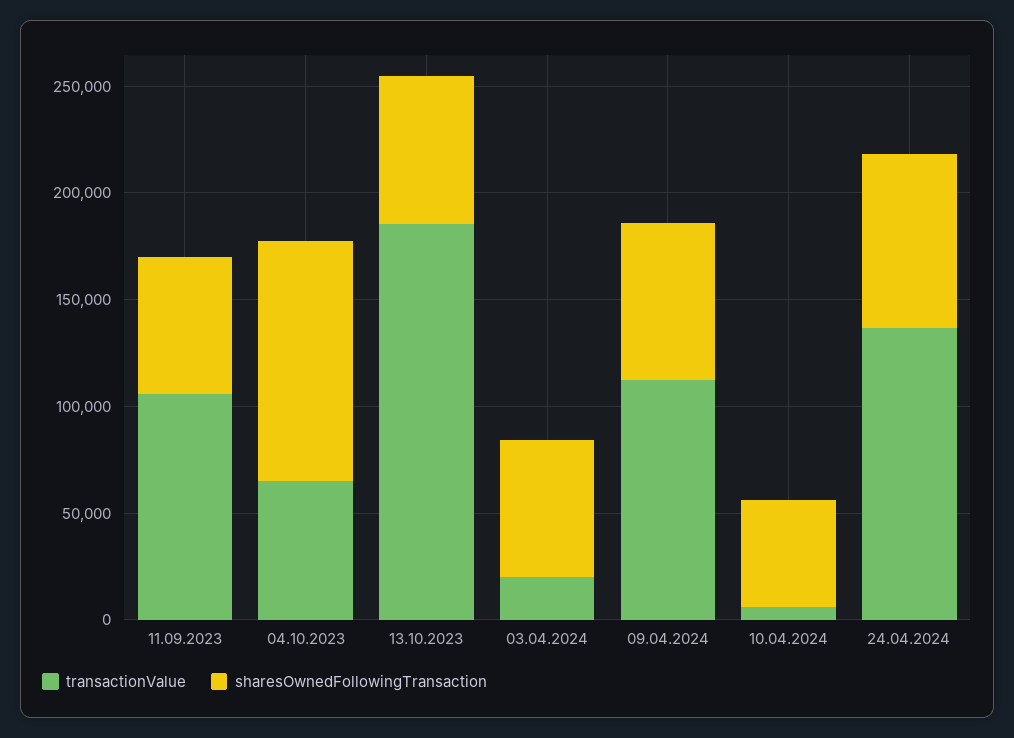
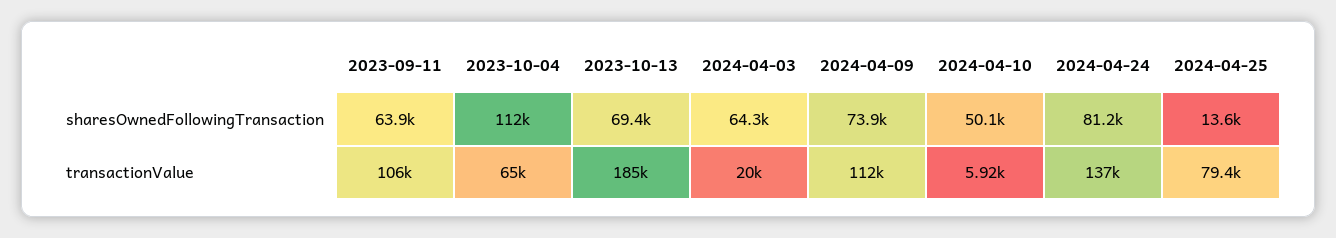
sharesOwnedFollowingTransaction, 2024-04-25: none -> 13600
transactionValue, 2024-04-25: none -> 79400

